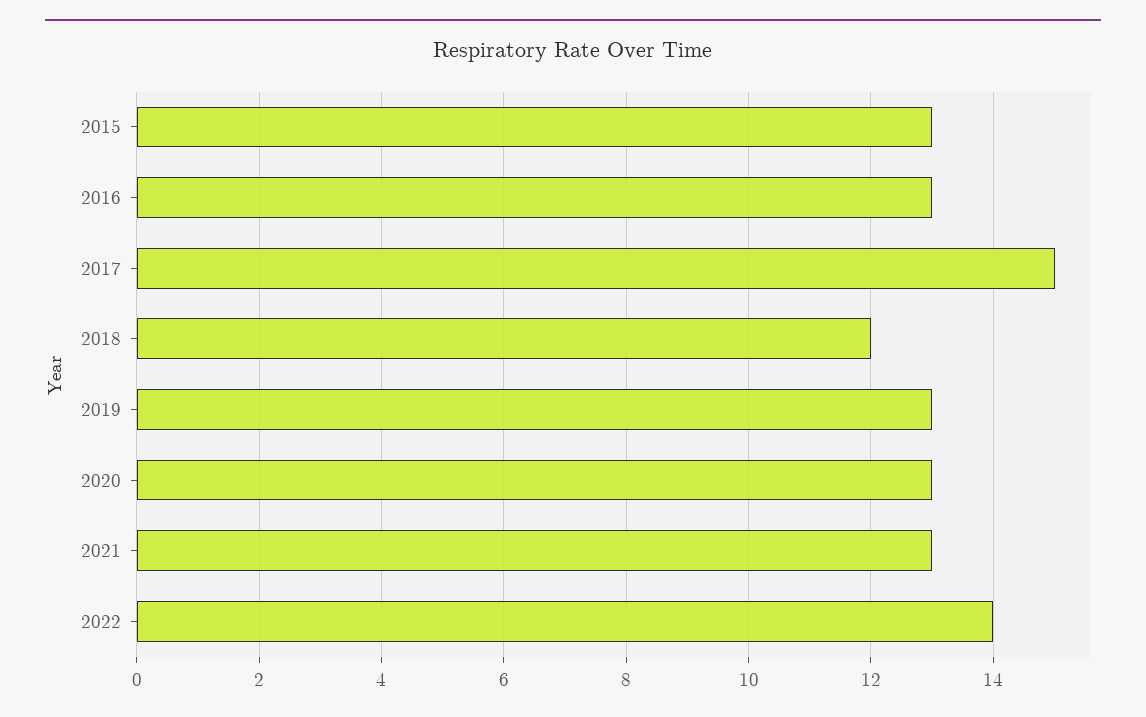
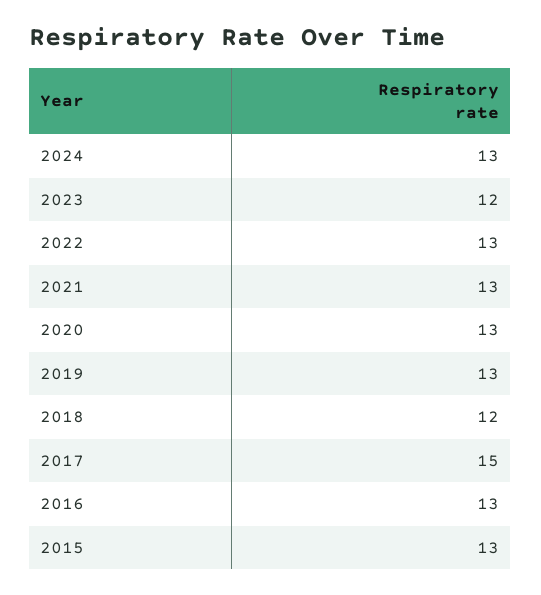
2022: 14 -> 13
2024: none -> 13
2023: none -> 12

